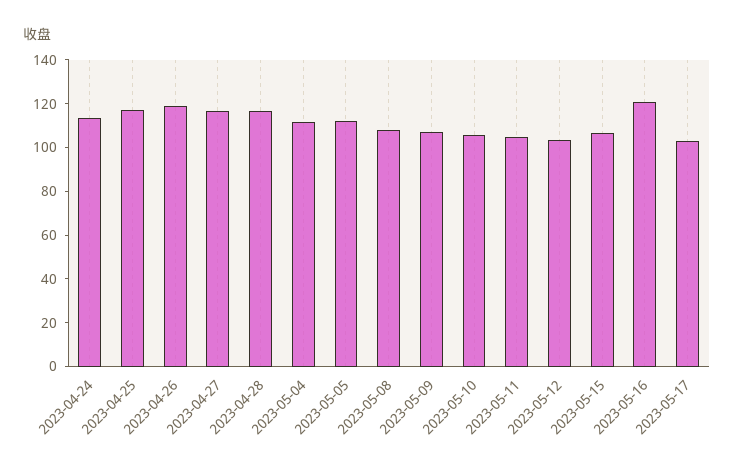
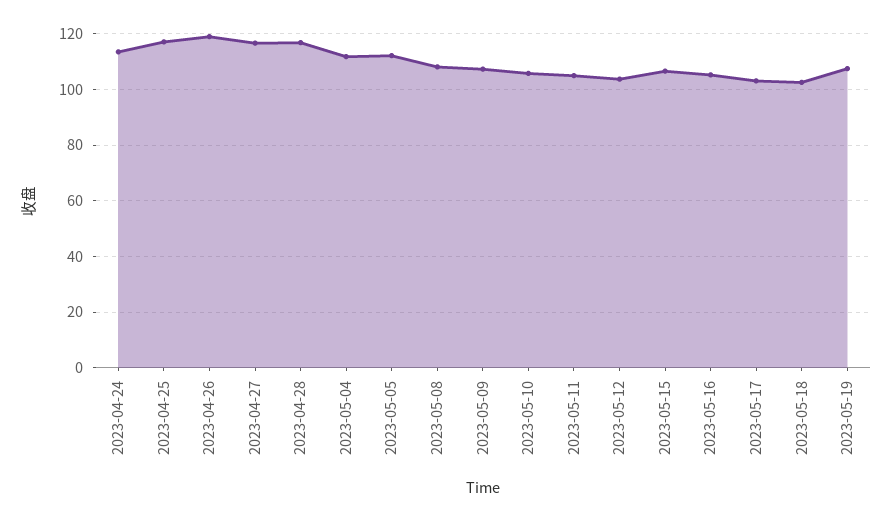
2023-05-16: 120 -> 105
2023-05-18: none -> 102.5
2023-05-19: none -> 107.5

